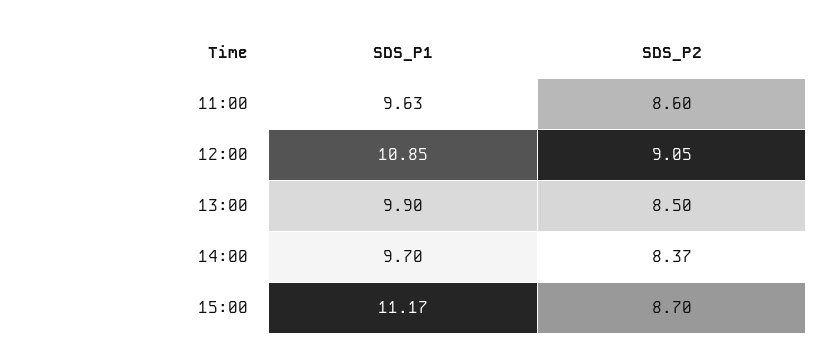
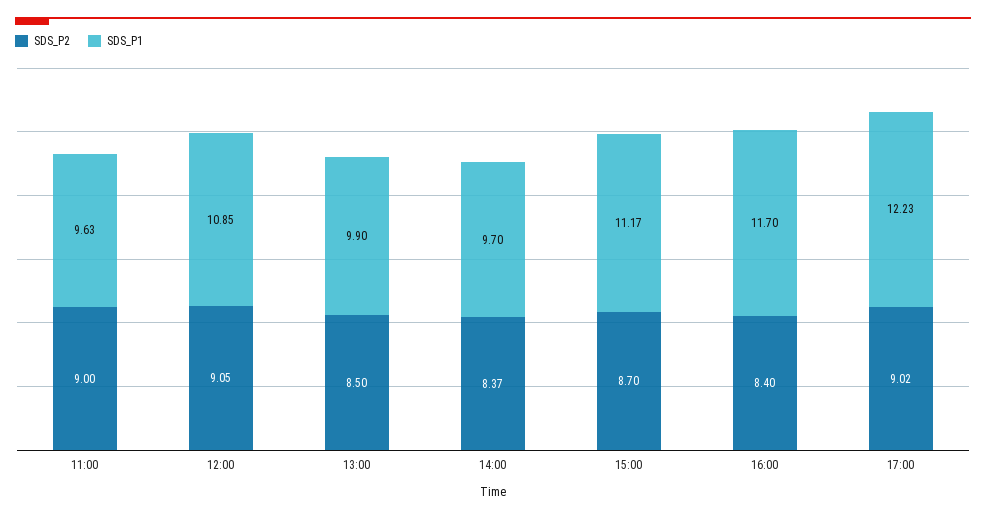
SDS_P2, 11:00: 8.6 -> 9
SDS_P2, 16:00: none -> 8.4
SDS_P1, 16:00: none -> 11.7
SDS_P2, 17:00: none -> 9.02
SDS_P1, 17:00: none -> 12.23

